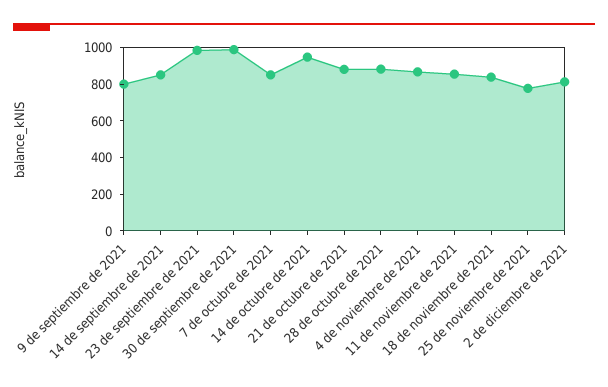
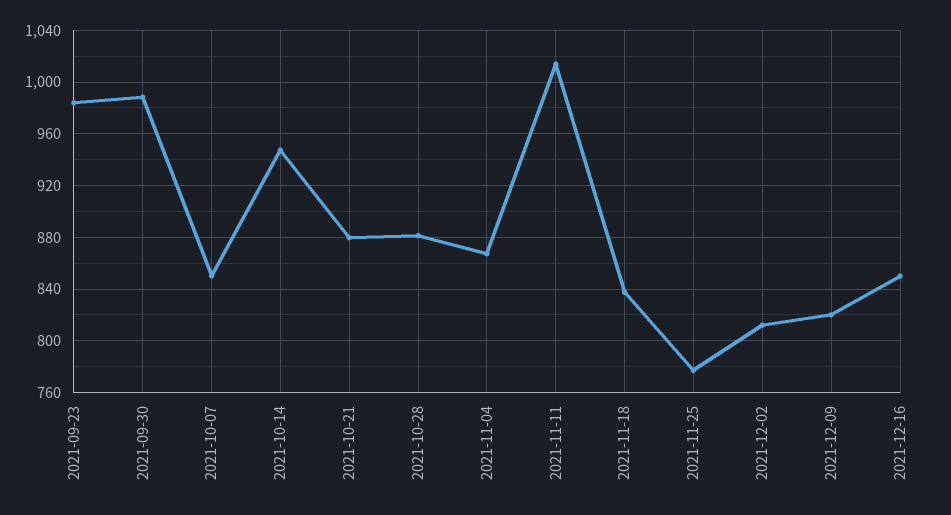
9 de septiembre de 2021: 800 -> none
14 de septiembre de 2021: 850 -> none
11 de noviembre de 2021: 850 -> 1015
2021-12-09: none -> 820
2021-12-16: none -> 850

